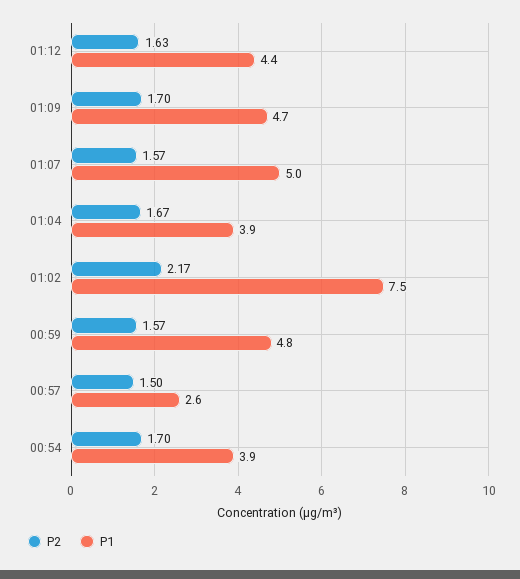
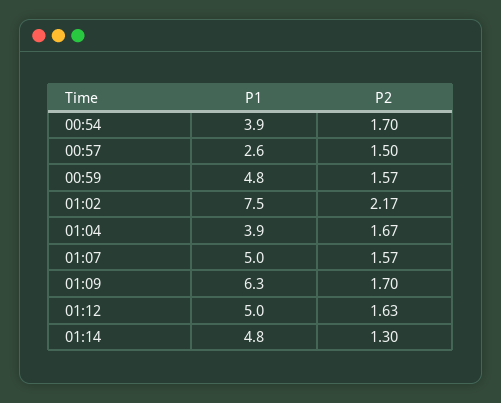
P1, 01:12: 4.4 -> 5
P1, 01:09: 4.7 -> 6.3
P1, 01:14: none -> 4.8
P2, 01:14: none -> 1.3

